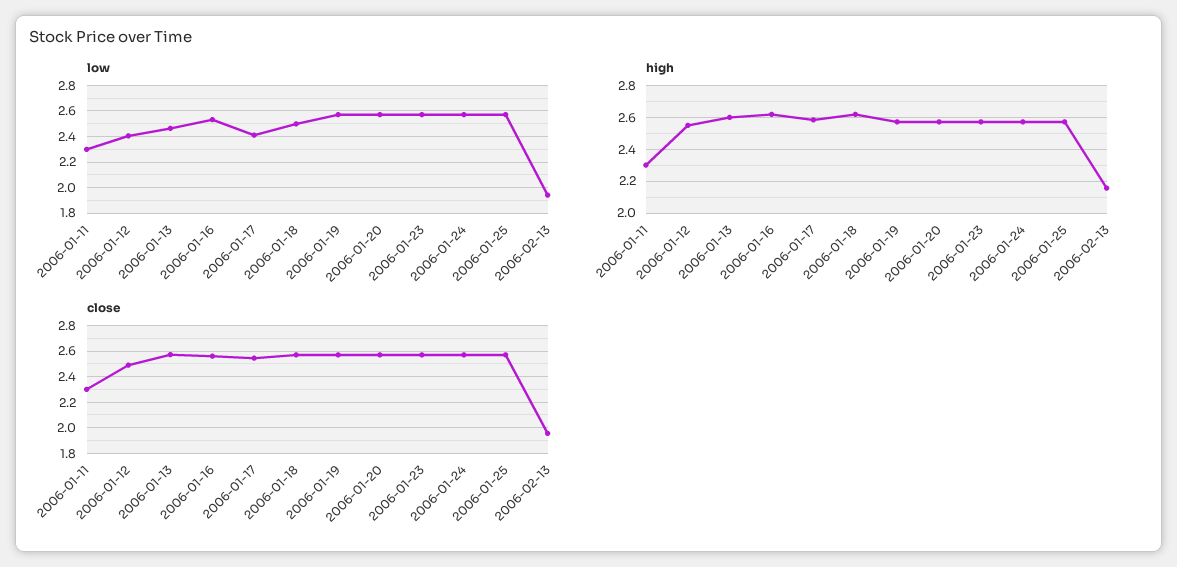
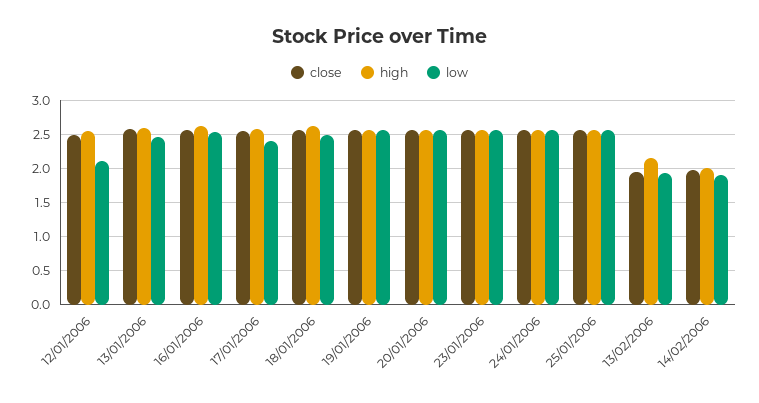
low, 2006-01-11: 2.3 -> none
low, 2006-01-12: 2.4 -> 2.1
high, 2006-01-11: 2.3 -> none
close, 2006-01-11: 2.3 -> none
close, 14/02/2006: none -> 2
high, 14/02/2006: none -> 2
low, 14/02/2006: none -> 1.9

